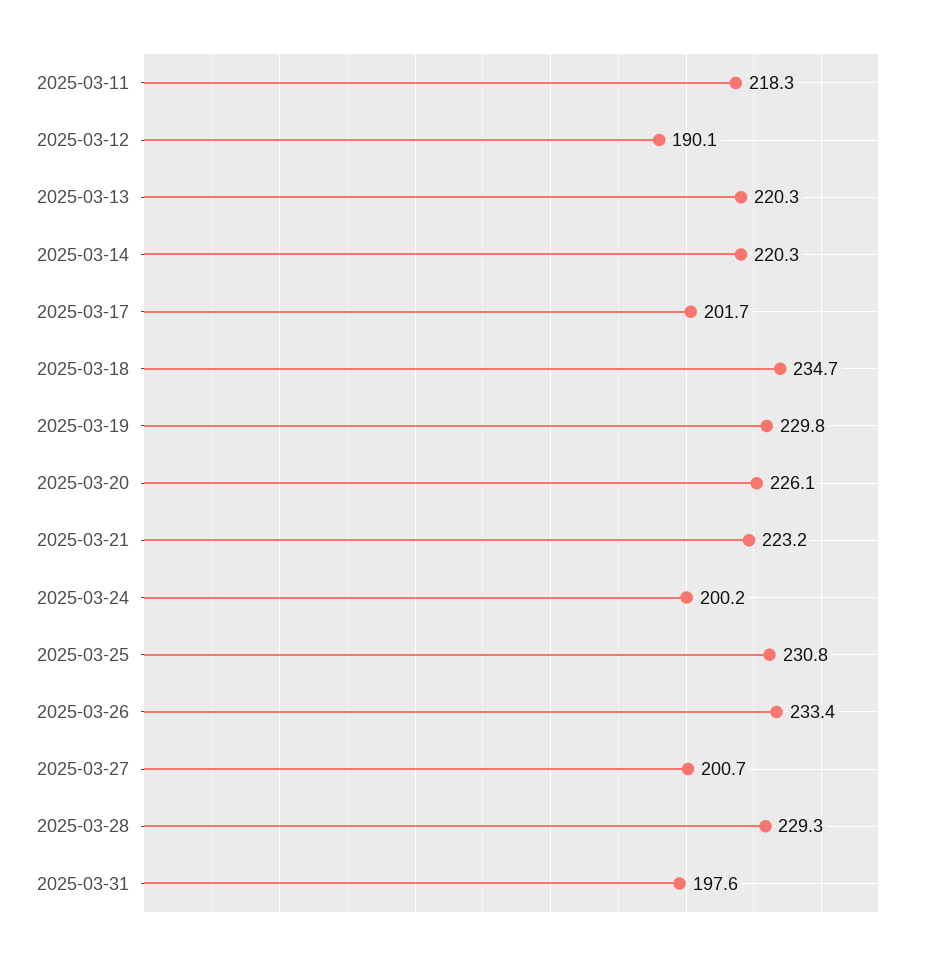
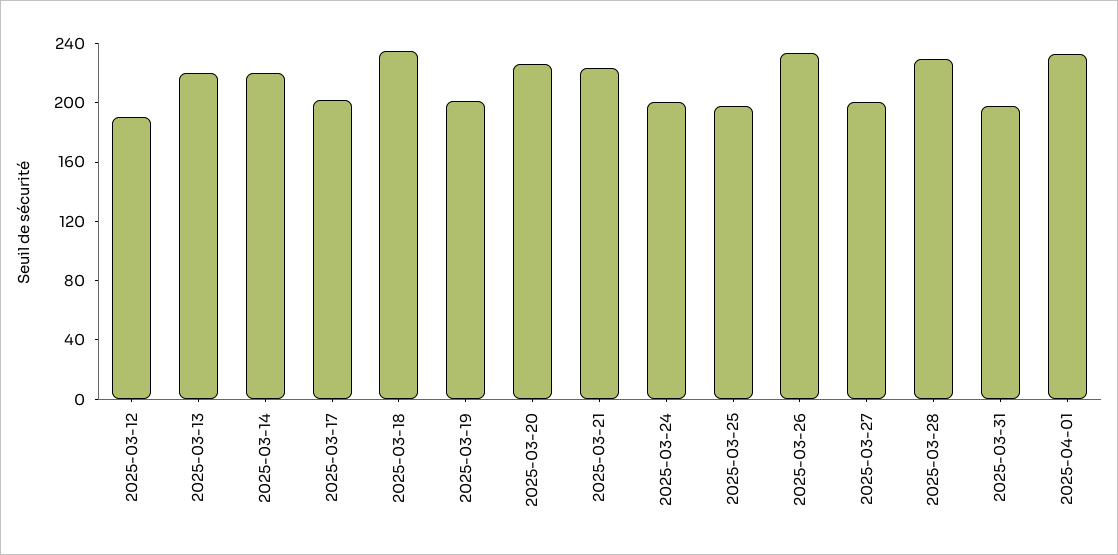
2025-03-11: 218.3 -> none
2025-03-19: 229.8 -> 200
2025-03-25: 230.8 -> 200
2025-04-01: none -> 230

